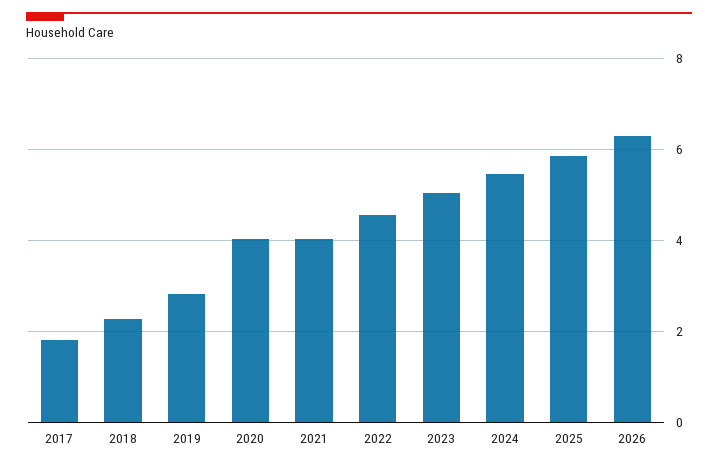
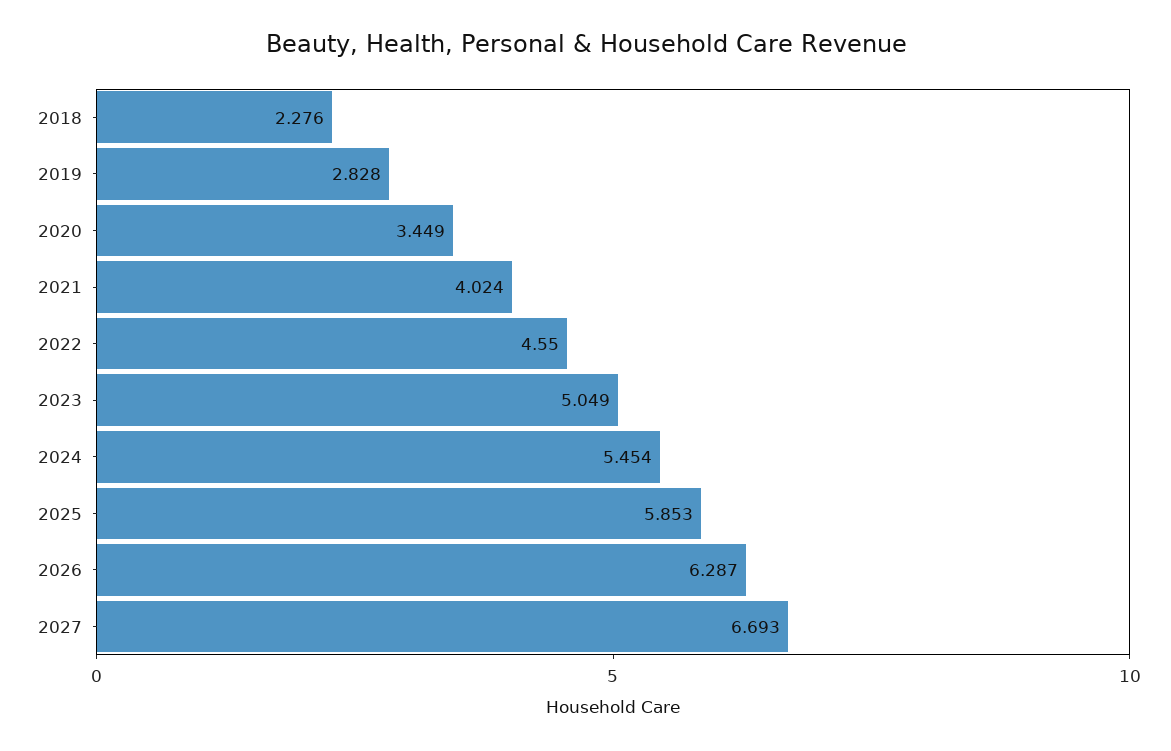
2017: 1.8 -> none
2020: 4 -> 3.449
2027: none -> 6.693

